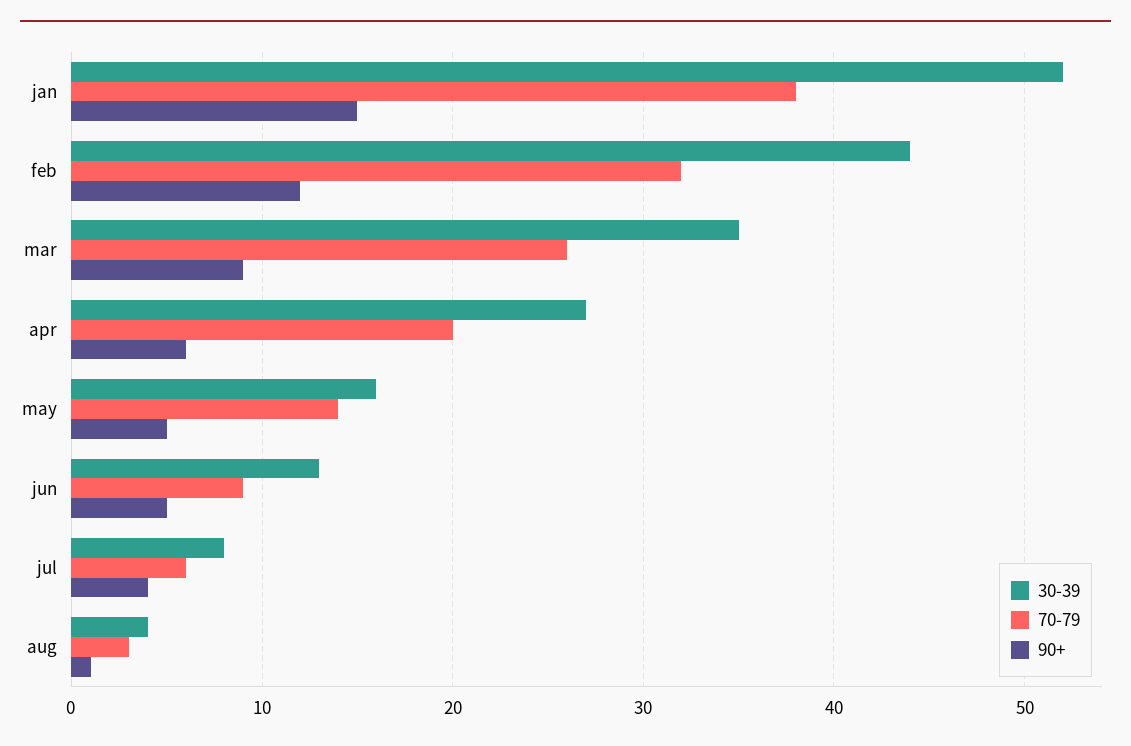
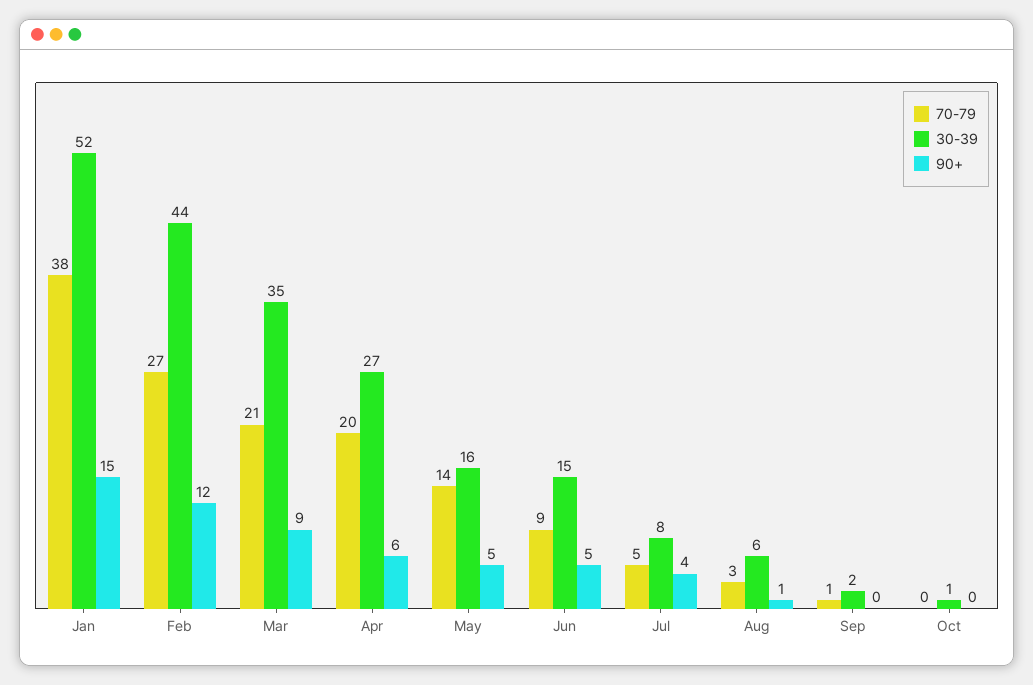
70-79, feb: 32 -> 27
70-79, mar: 26 -> 21
30-39, jun: 13 -> 15
70-79, jul: 6 -> 5
30-39, aug: 4 -> 6
70-79, Sep: none -> 1
30-39, Sep: none -> 2
90+, Sep: none -> 0
70-79, Oct: none -> 0
30-39, Oct: none -> 1
90+, Oct: none -> 0

